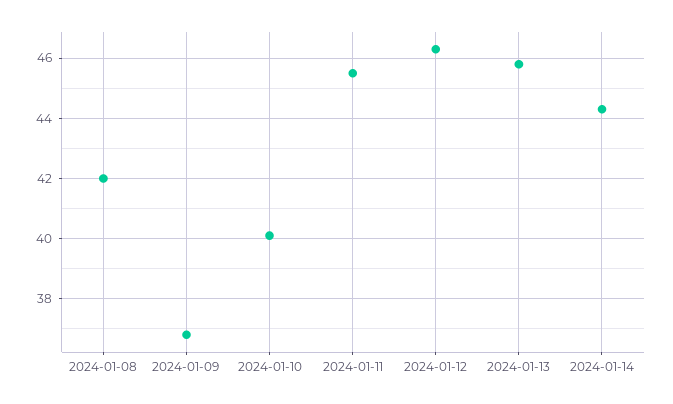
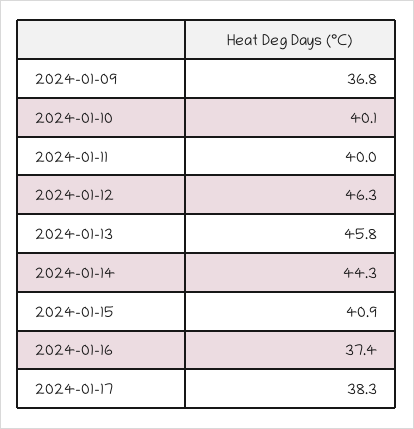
2024-01-08: 42 -> none
2024-01-11: 45.5 -> 40
2024-01-15: none -> 40.9
2024-01-16: none -> 37.4
2024-01-17: none -> 38.3

